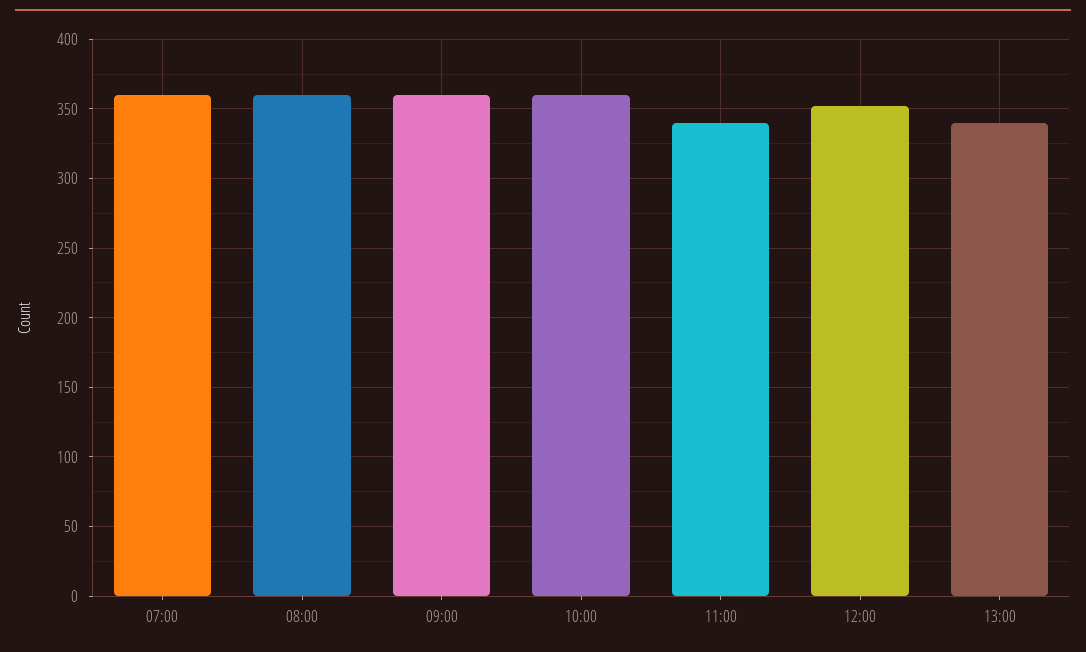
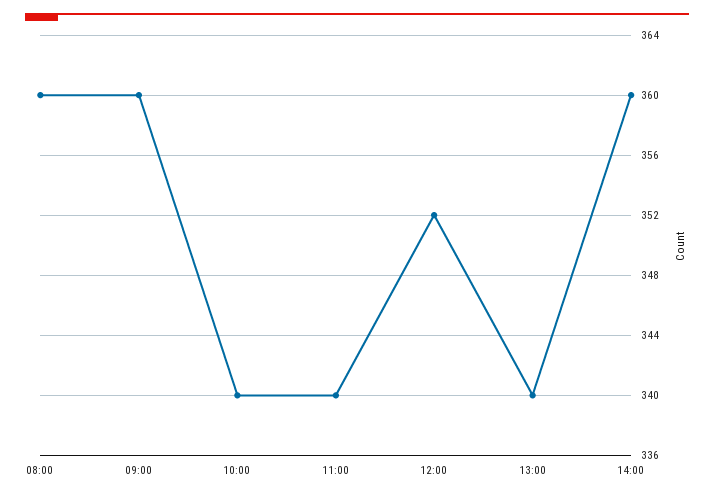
07:00: 360 -> none
10:00: 360 -> 340
14:00: none -> 360

